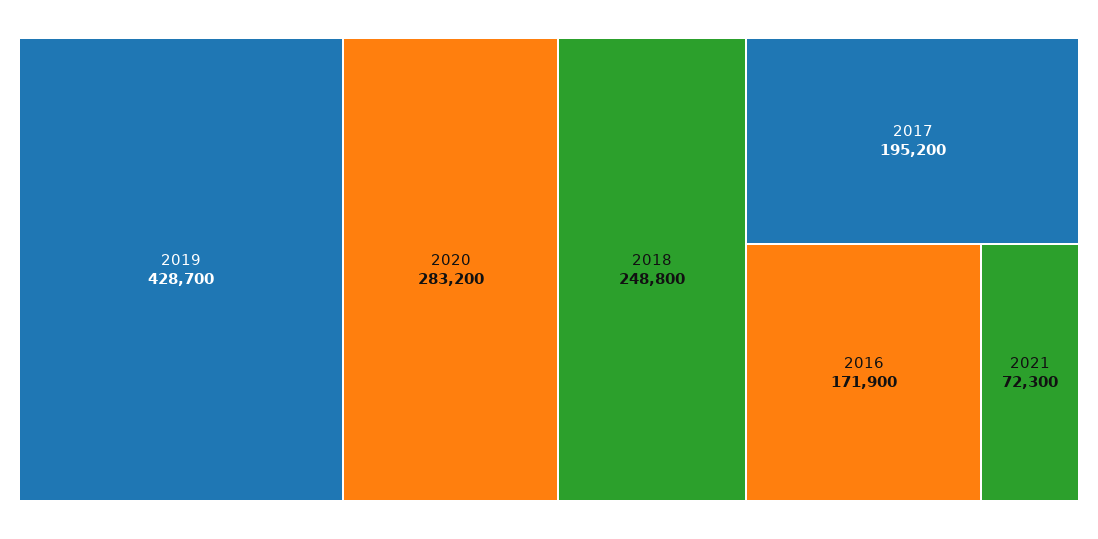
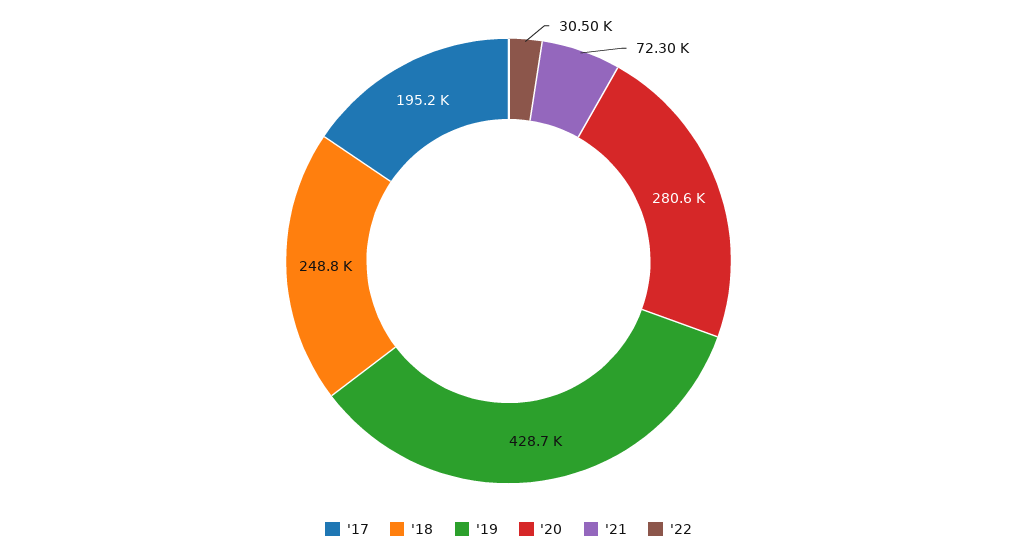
2020: 283200 -> 280600
2016: 171900 -> none
'22: none -> 30500

